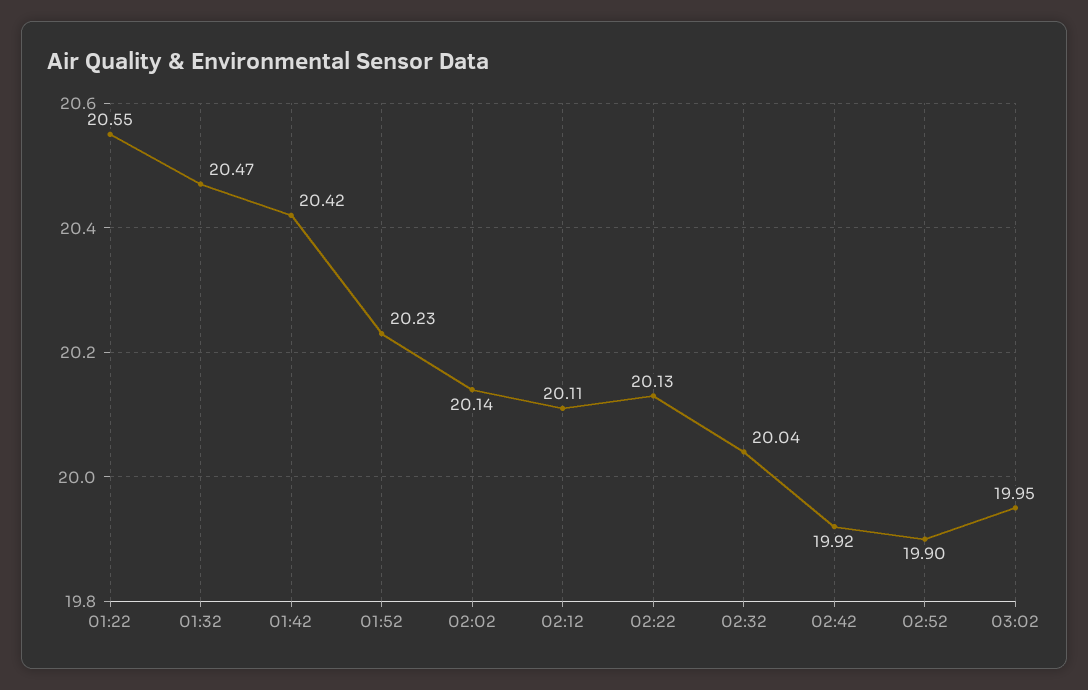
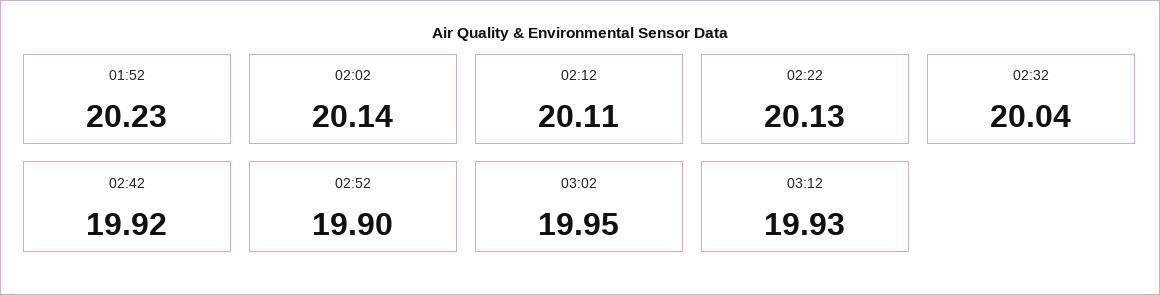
01:22: 20.55 -> none
01:32: 20.47 -> none
01:42: 20.42 -> none
03:12: none -> 19.93

